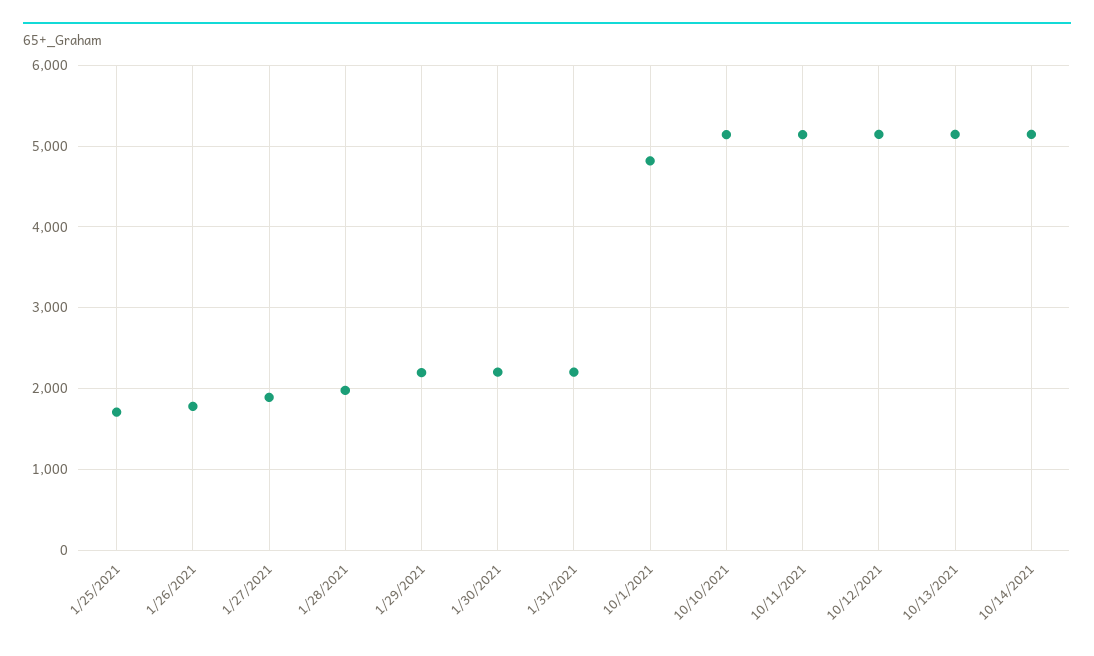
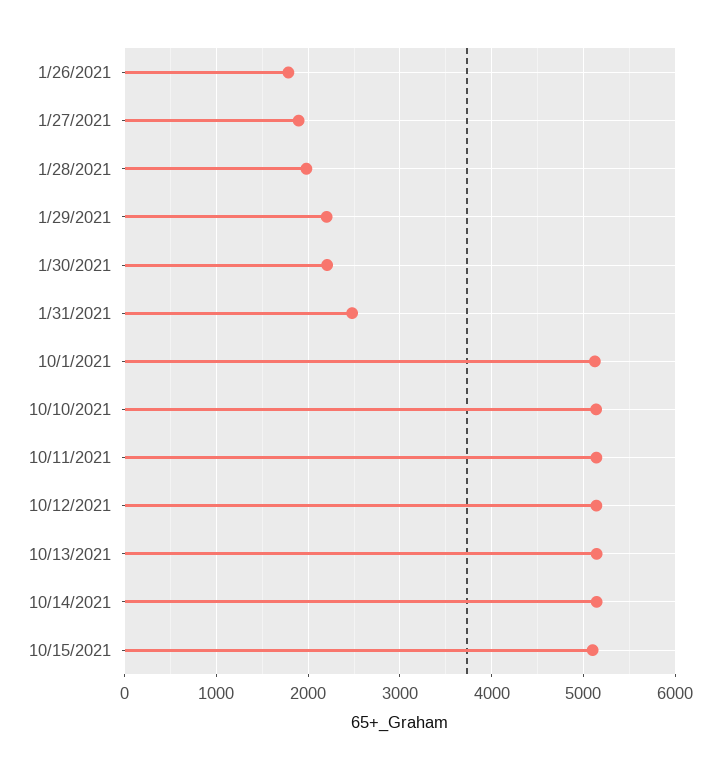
1/25/2021: 1700 -> none
1/31/2021: 2200 -> 2500
10/1/2021: 4800 -> 5100
10/15/2021: none -> 5100

